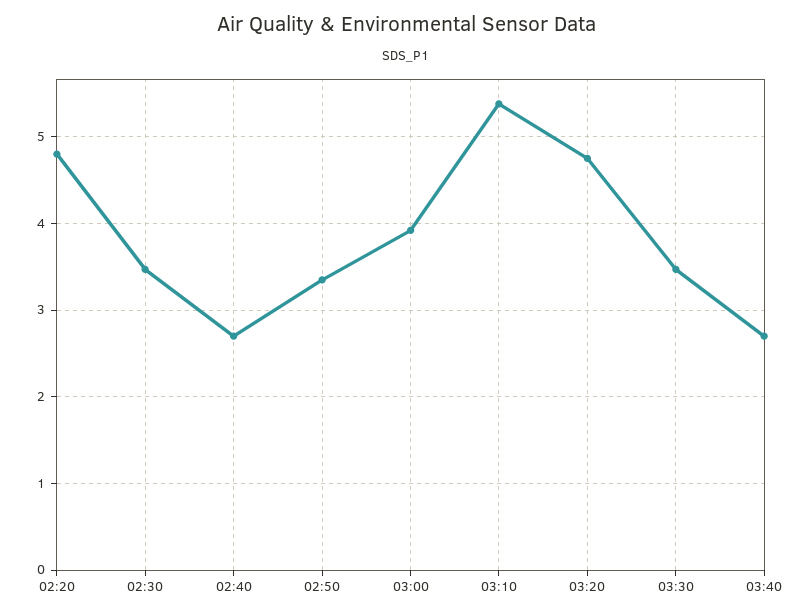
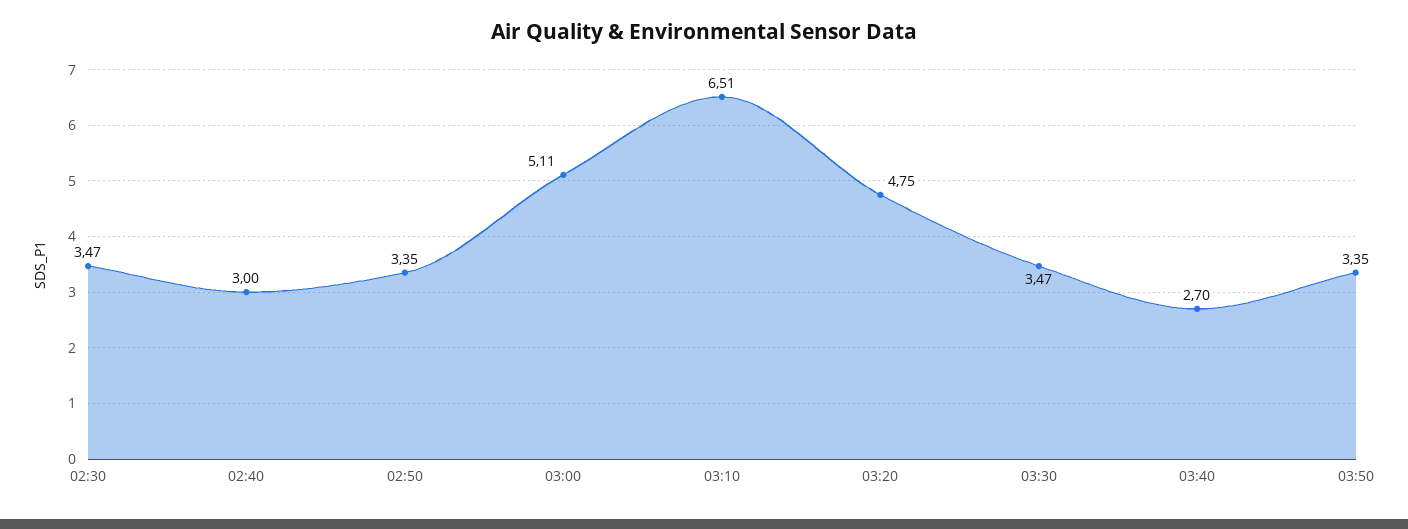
02:20: 4.8 -> none
02:40: 2.7 -> 3
03:00: 3.9 -> 5.11
03:10: 5.4 -> 6.51
03:50: none -> 3.35

